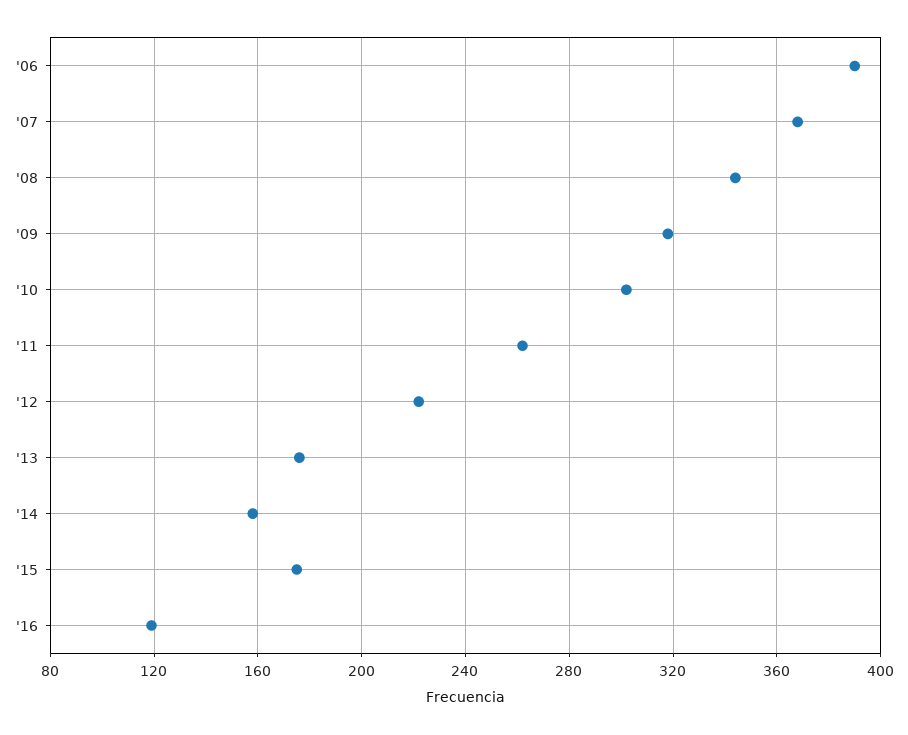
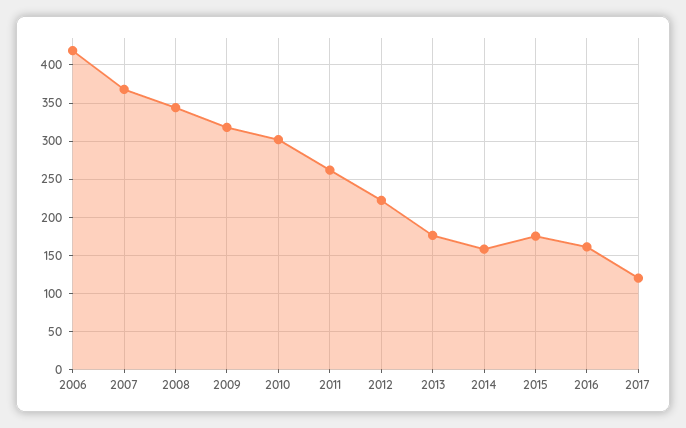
'06: 390 -> 420
'16: 120 -> 160
2017: none -> 120

